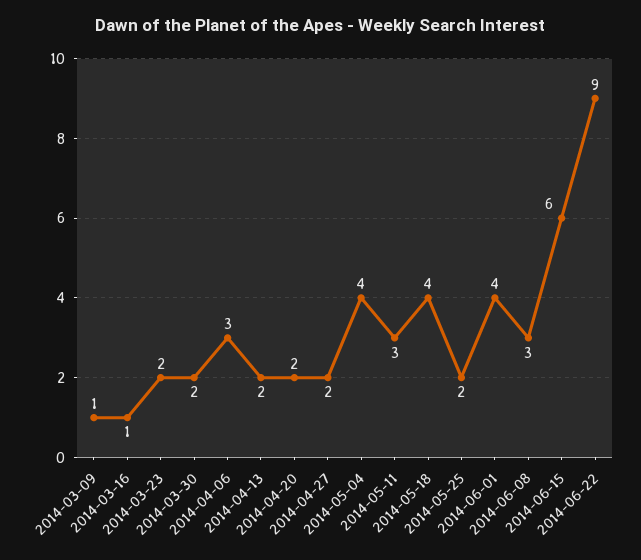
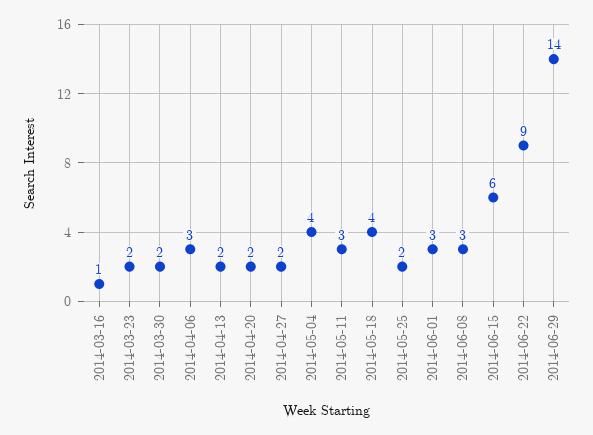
2014-03-09: 1 -> none
2014-06-01: 4 -> 3
2014-06-29: none -> 14

